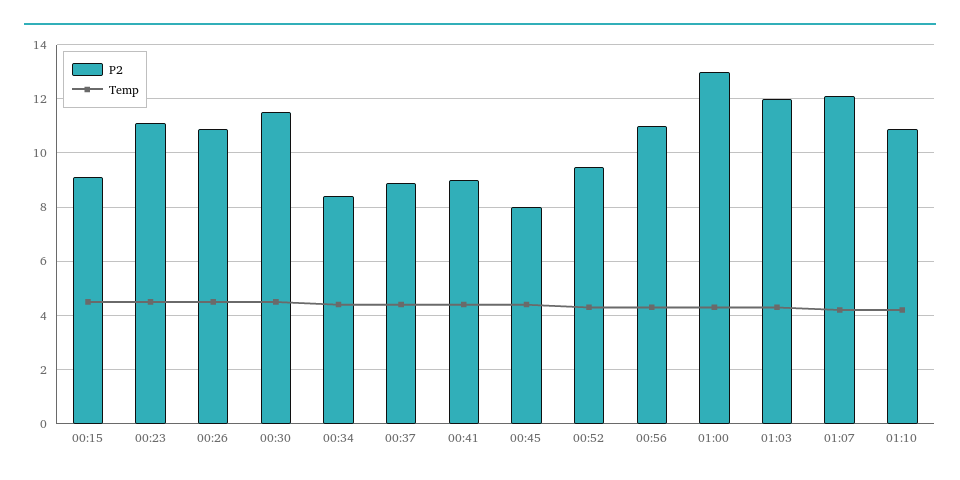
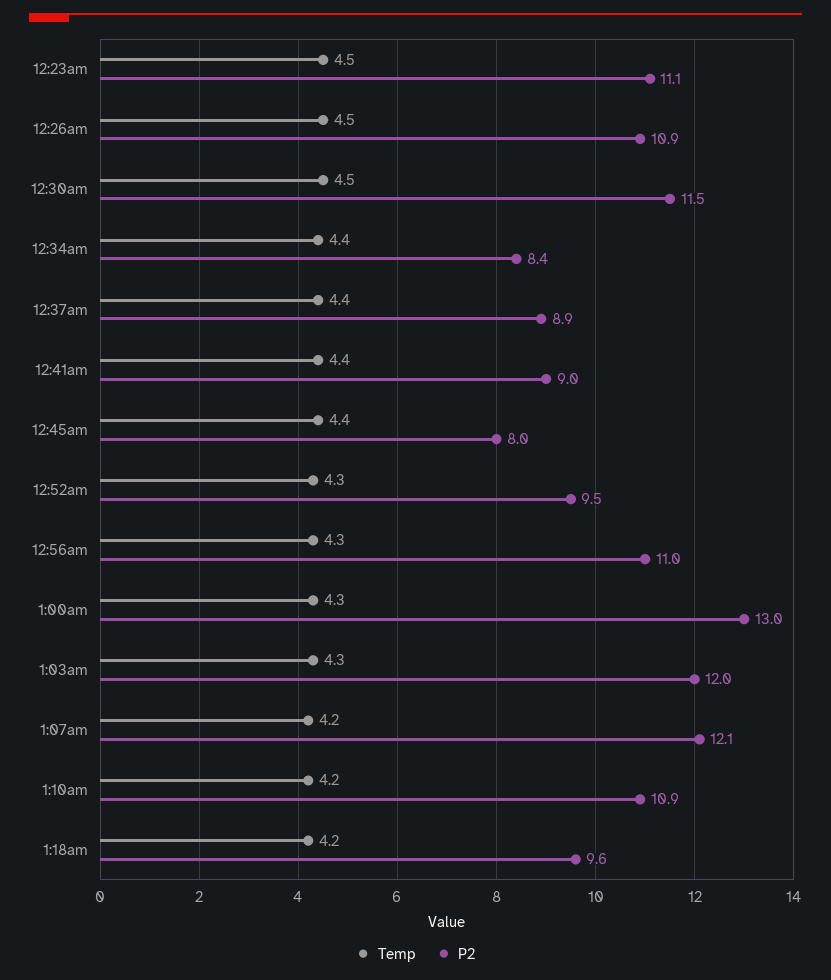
P2, 00:15: 9 -> none
Temp, 00:15: 4.5 -> none
Temp, 1:18am: none -> 4.2
P2, 1:18am: none -> 9.6

